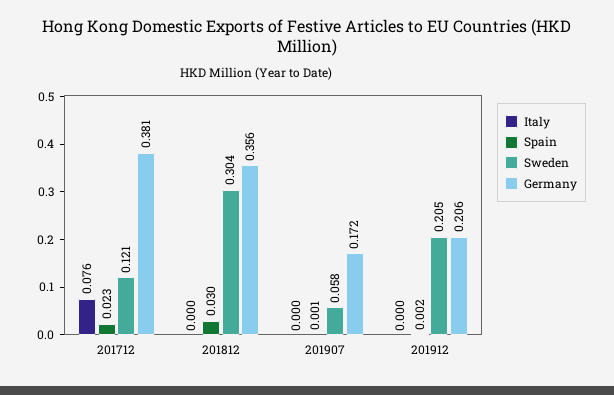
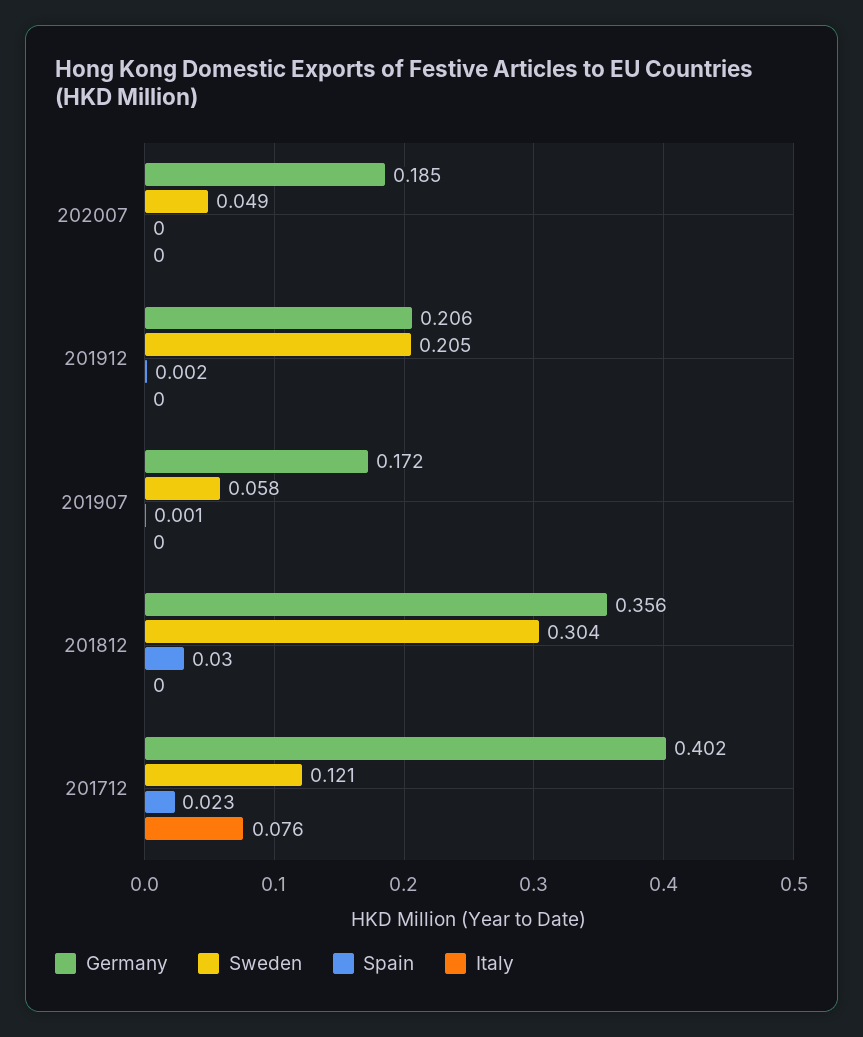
Germany, 201712: 0.381 -> 0.402
Germany, 202007: none -> 0.185
Sweden, 202007: none -> 0.049
Spain, 202007: none -> 0
Italy, 202007: none -> 0

